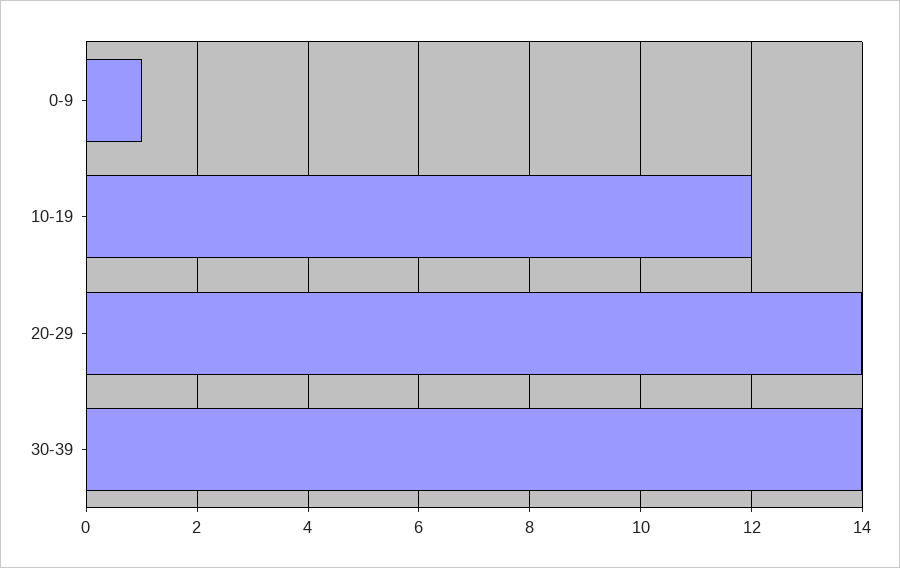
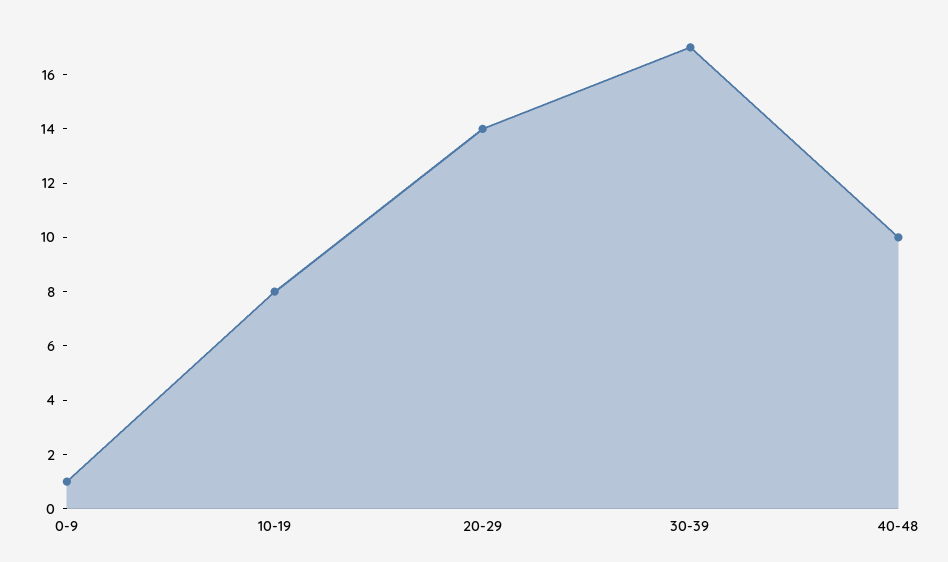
10-19: 12 -> 8
30-39: 14 -> 17
40-48: none -> 10

